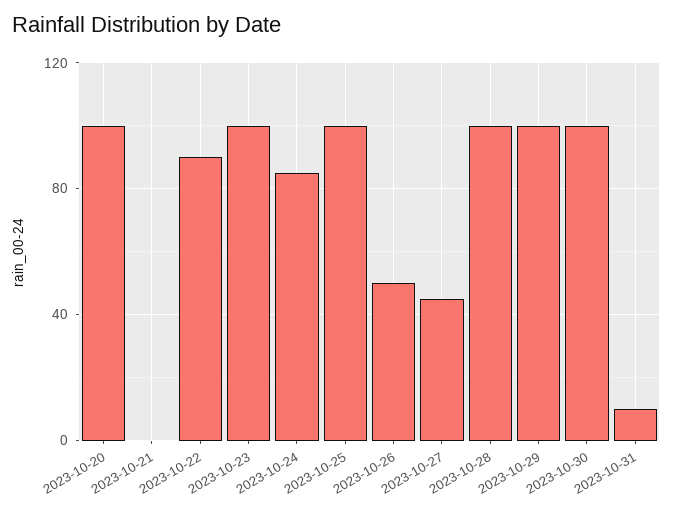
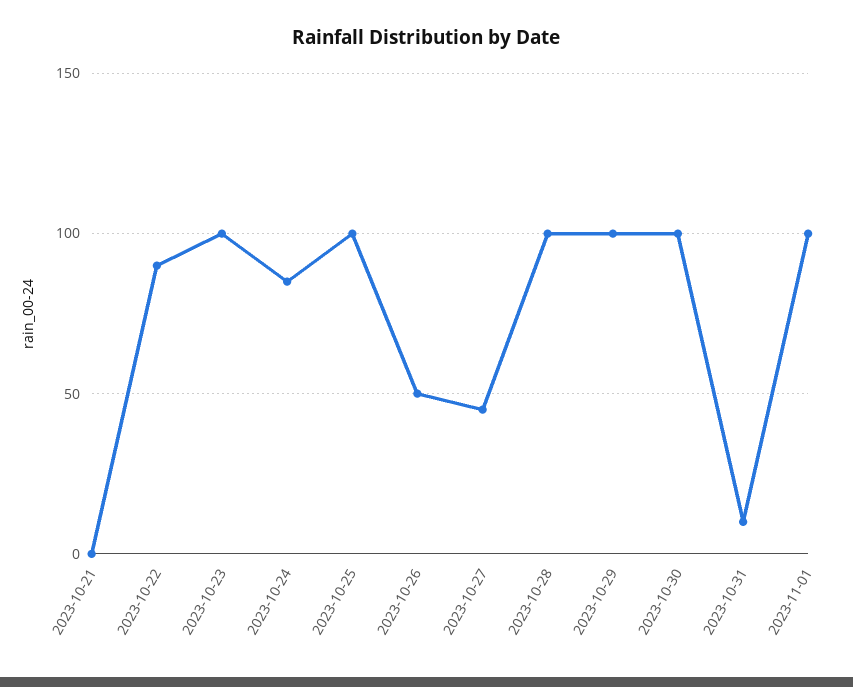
2023-10-20: 100 -> none
2023-11-01: none -> 100

